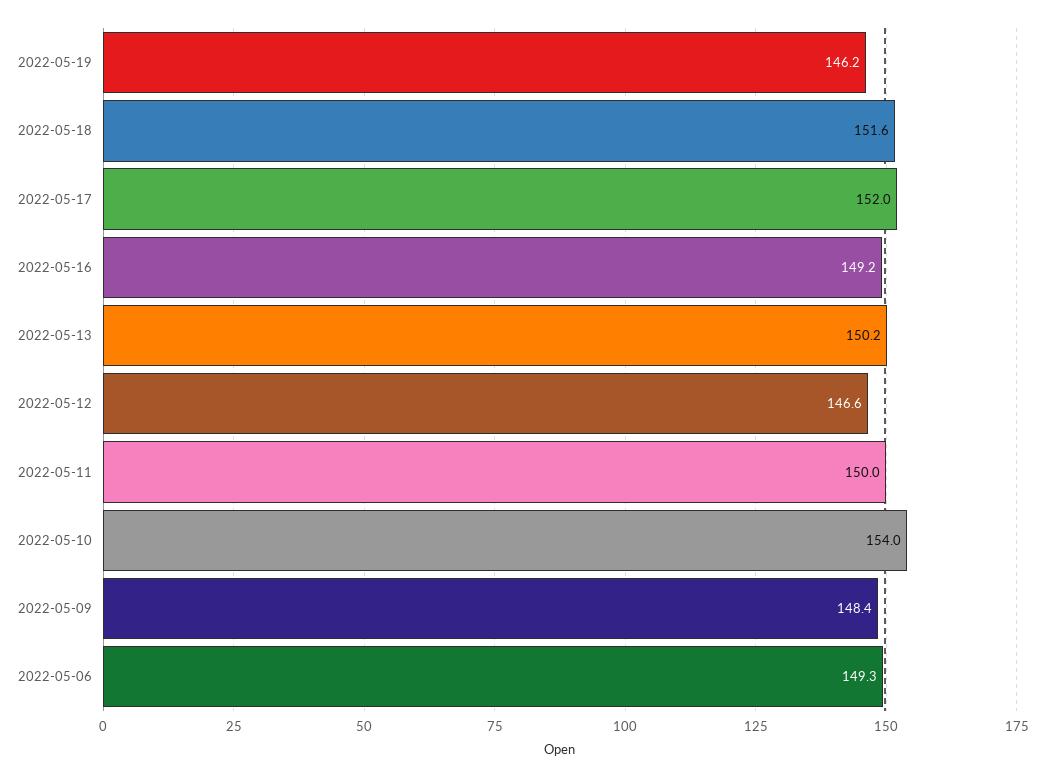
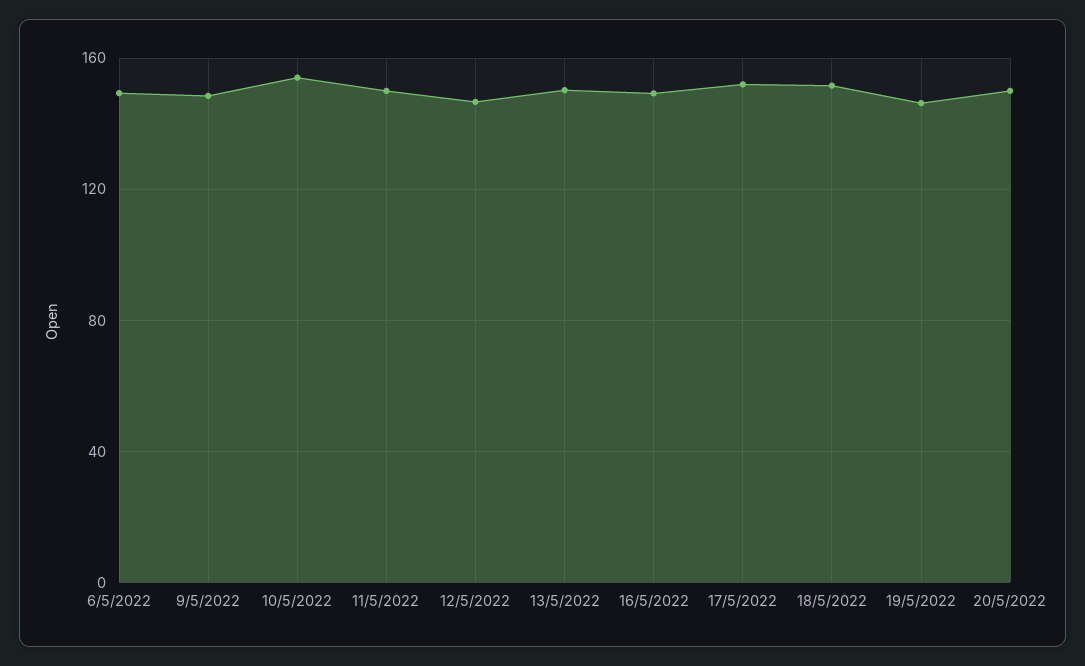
20/5/2022: none -> 150

